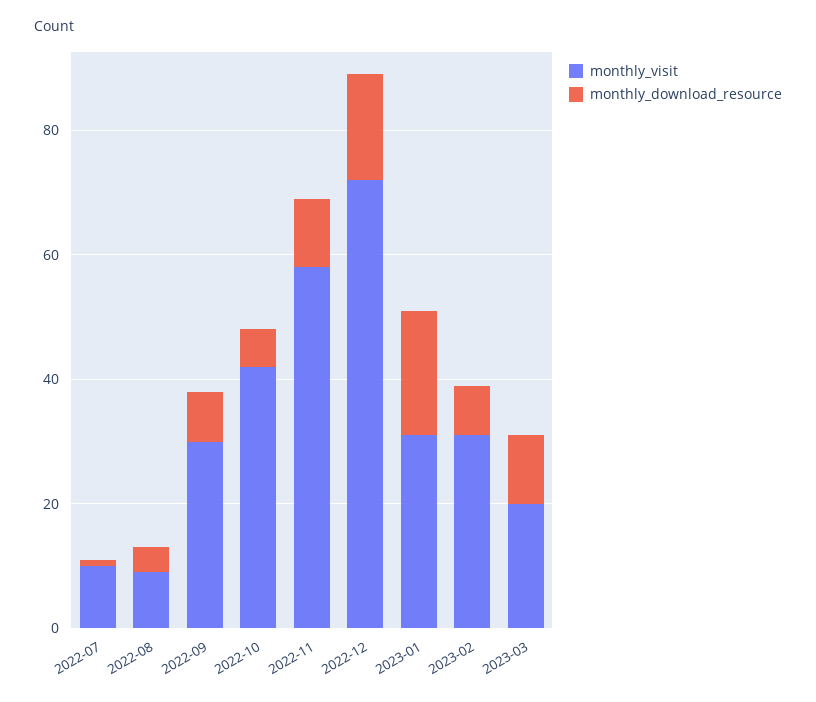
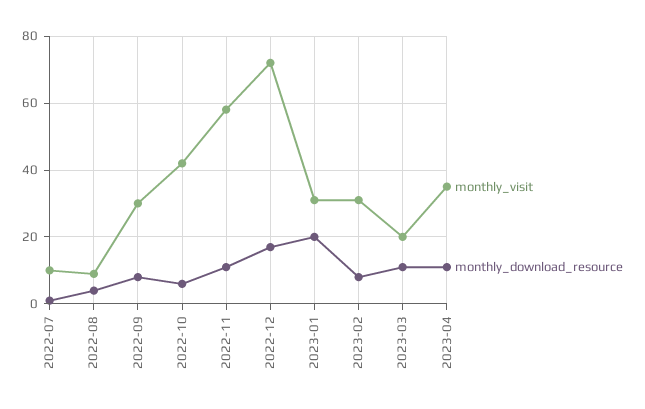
monthly_visit, 2023-04: none -> 35
monthly_download_resource, 2023-04: none -> 10

